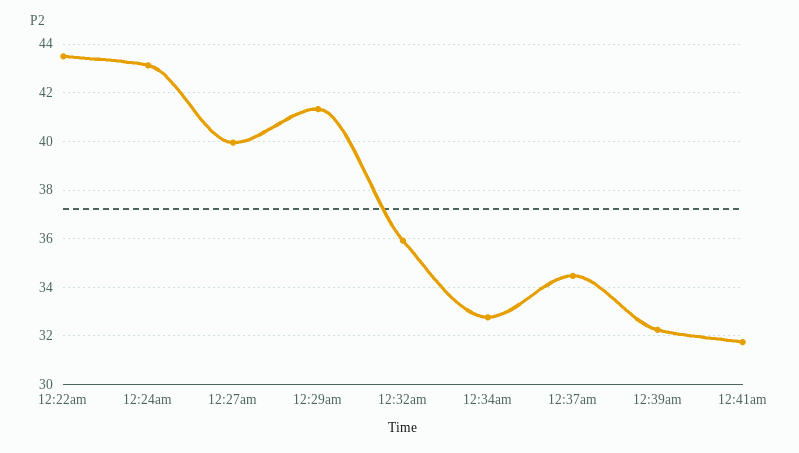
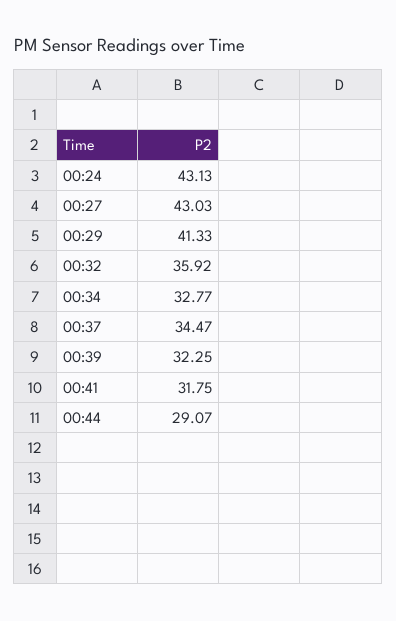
12:22am: 43.5 -> none
12:27am: 40 -> 43.03
00:44: none -> 29.07

